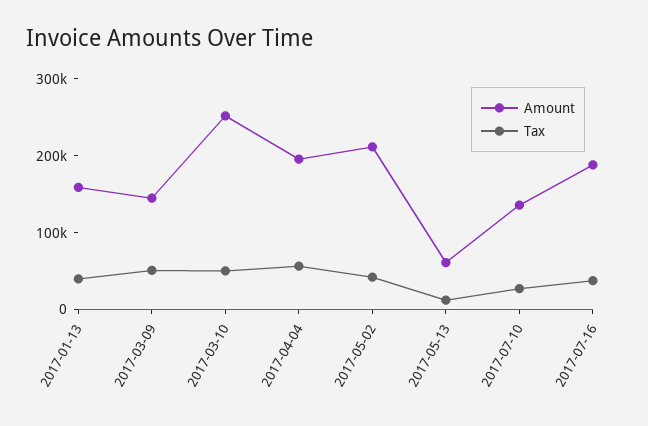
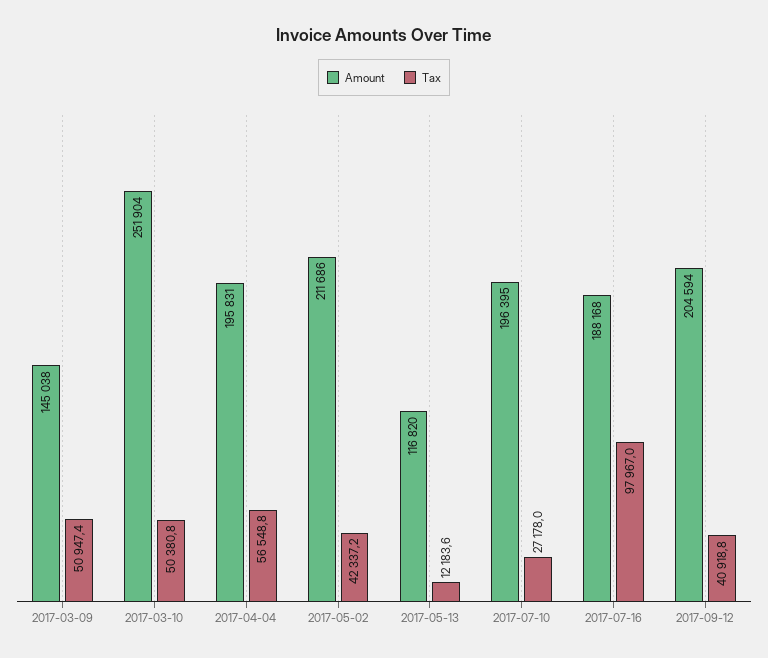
Amount, 2017-01-13: 160000 -> none
Tax, 2017-01-13: 40000 -> none
Amount, 2017-05-13: 60000 -> 116820
Amount, 2017-07-10: 140000 -> 196395
Tax, 2017-07-16: 40000 -> 97967
Amount, 2017-09-12: none -> 204594
Tax, 2017-09-12: none -> 40918.8

